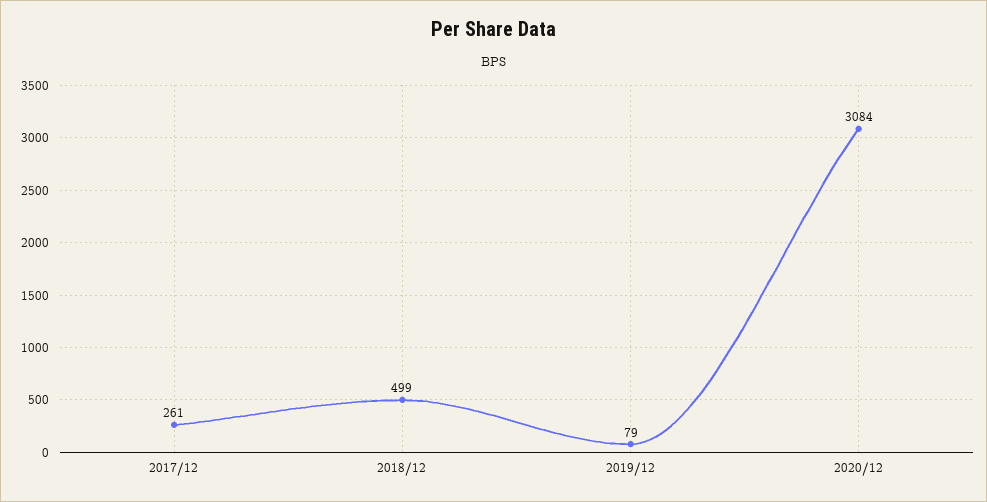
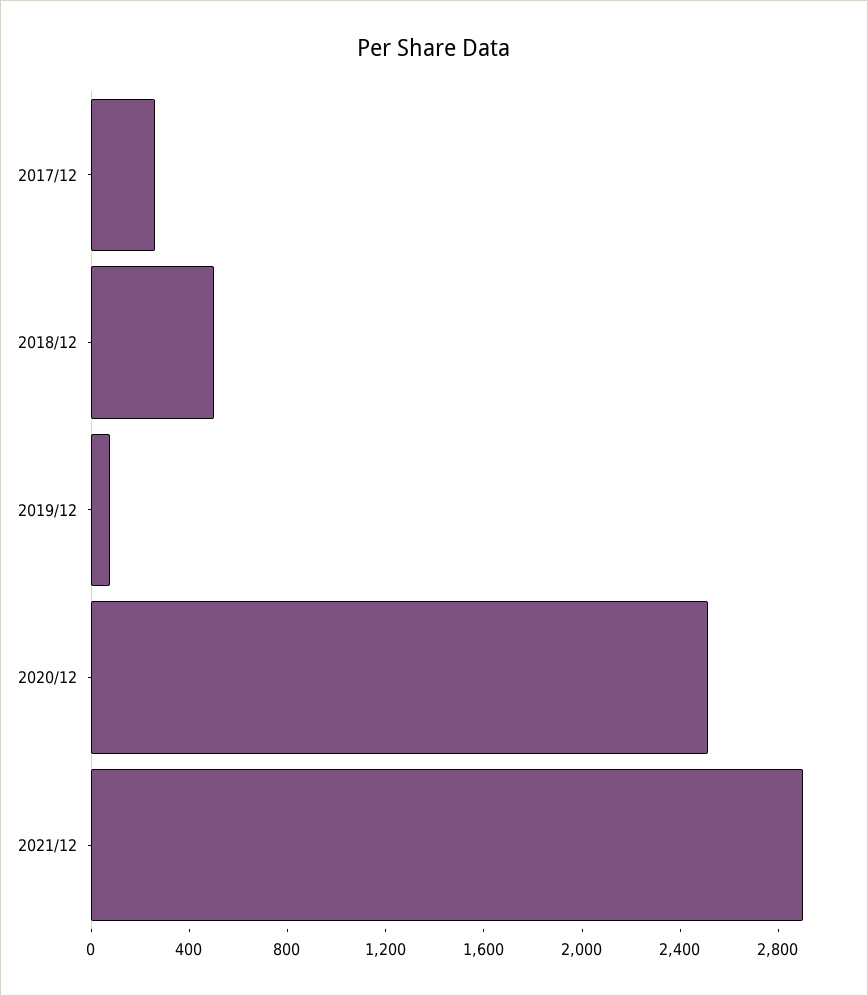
2020/12: 3084 -> 2500
2021/12: none -> 2900

